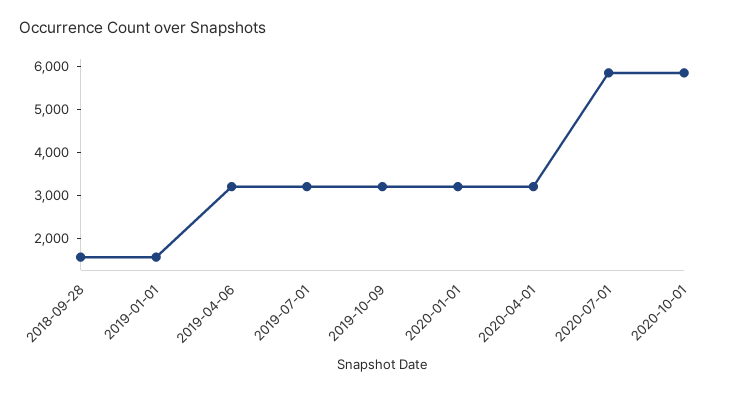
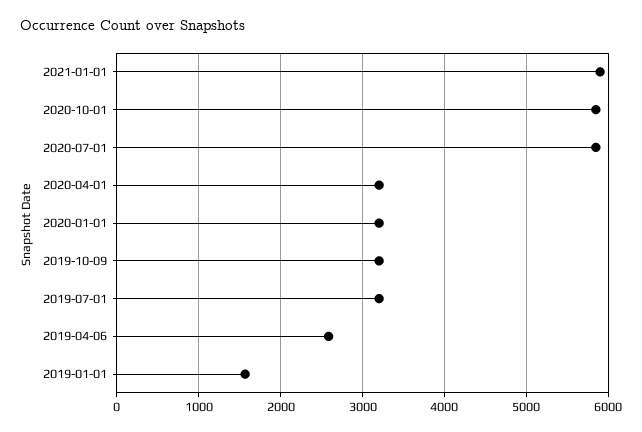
2018-09-28: 1600 -> none
2019-04-06: 3200 -> 2600
2021-01-01: none -> 5900

